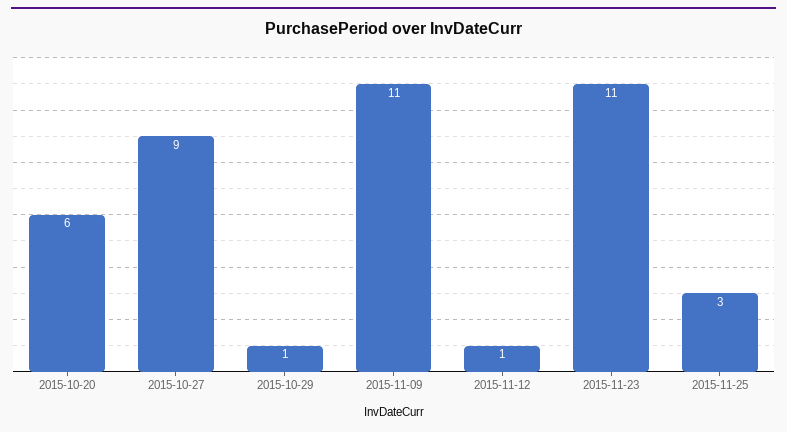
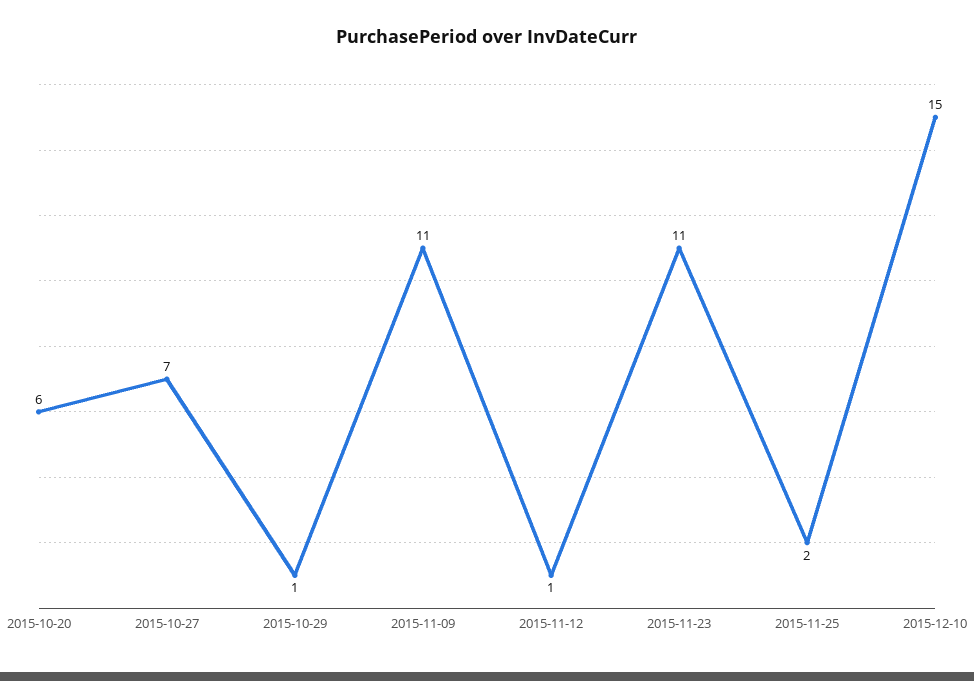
2015-10-27: 9 -> 7
2015-11-25: 3 -> 2
2015-12-10: none -> 15

